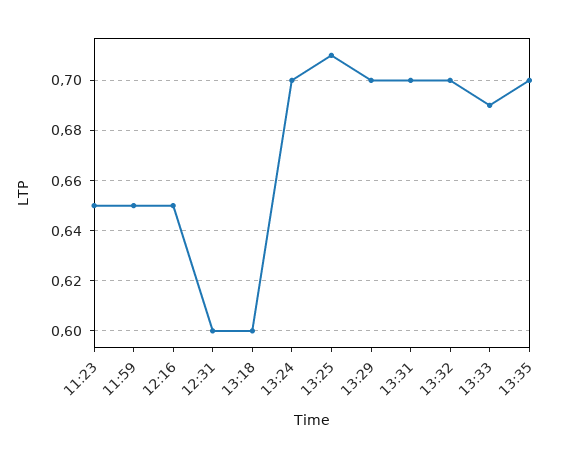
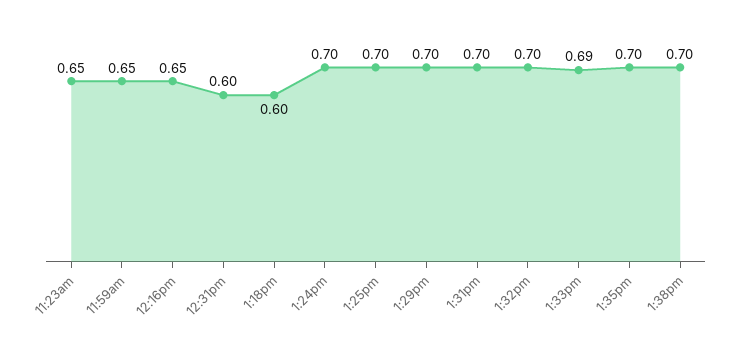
13:25: 0.71 -> 0.7
1:38pm: none -> 0.7

